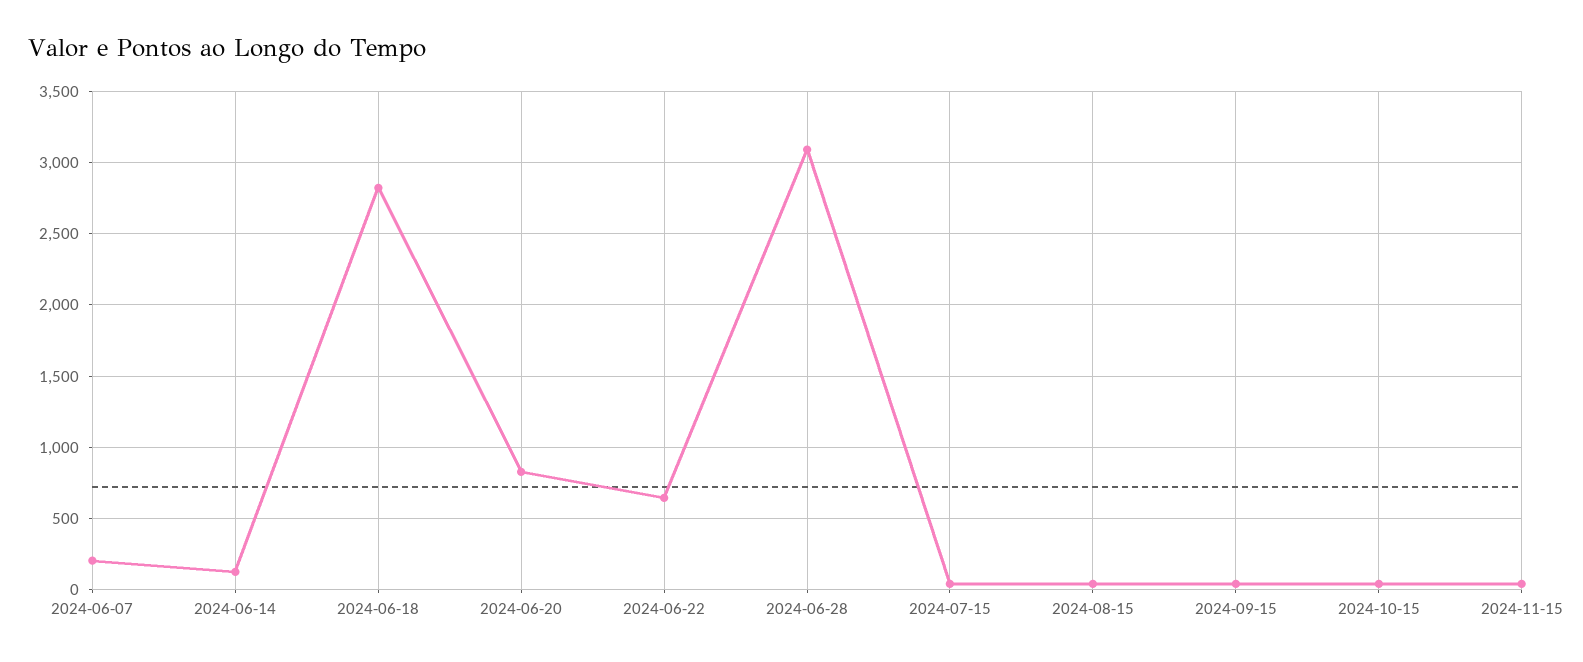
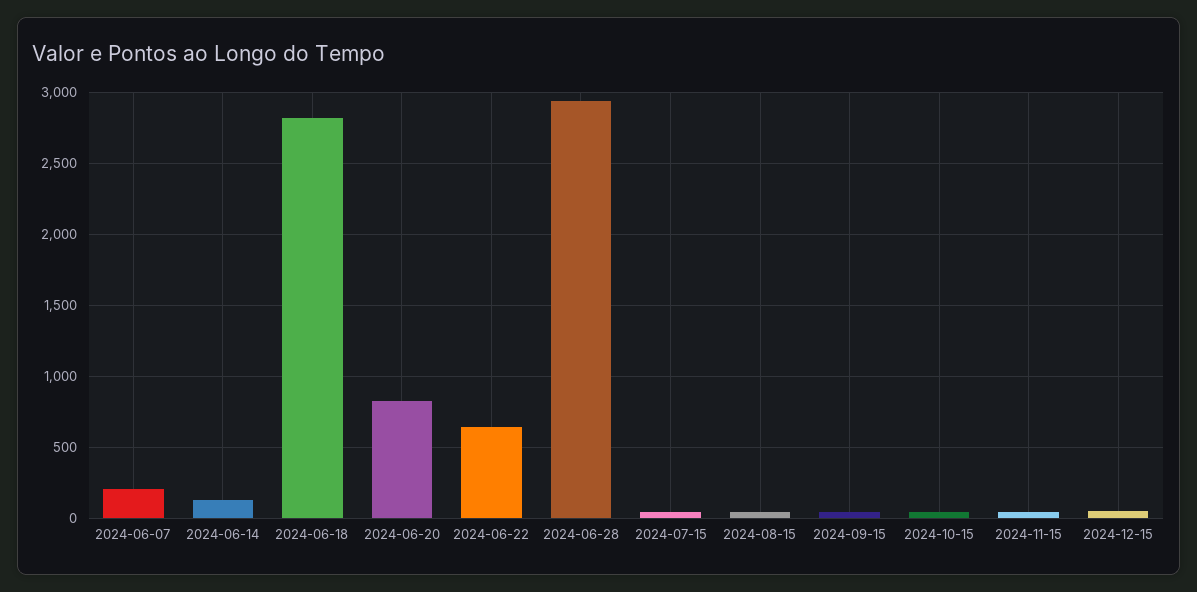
2024-06-28: 3100 -> 2950
2024-12-15: none -> 50

